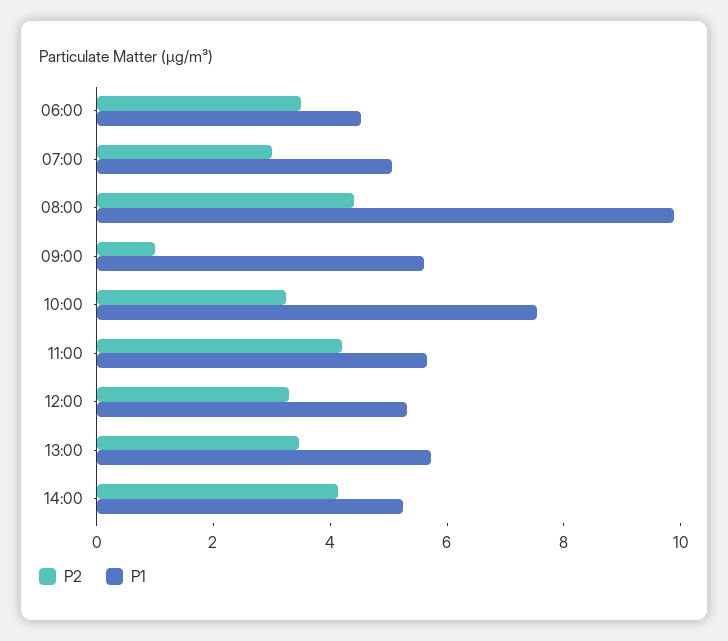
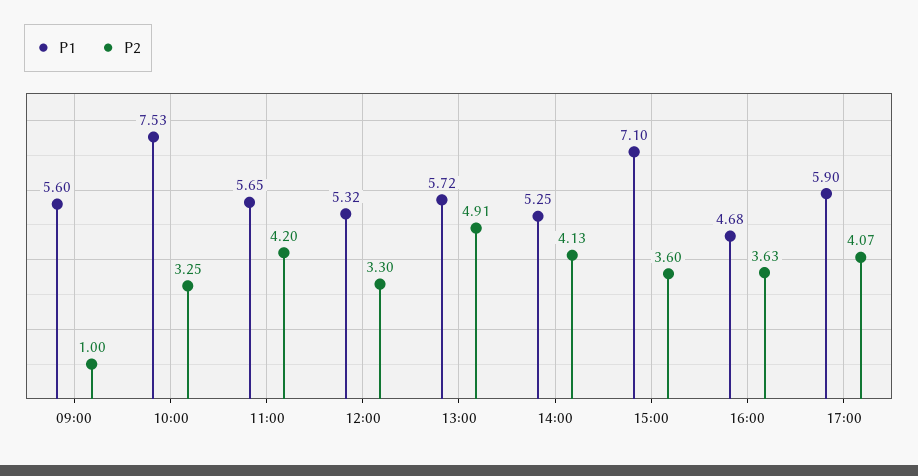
P2, 06:00: 3.5 -> none
P1, 06:00: 4.5 -> none
P2, 07:00: 3 -> none
P1, 07:00: 5 -> none
P2, 08:00: 4.5 -> none
P1, 08:00: 10 -> none
P2, 13:00: 3.5 -> 4.91
P1, 15:00: none -> 7.1
P2, 15:00: none -> 3.6
P1, 16:00: none -> 4.68
P2, 16:00: none -> 3.63
P1, 17:00: none -> 5.9
P2, 17:00: none -> 4.07

